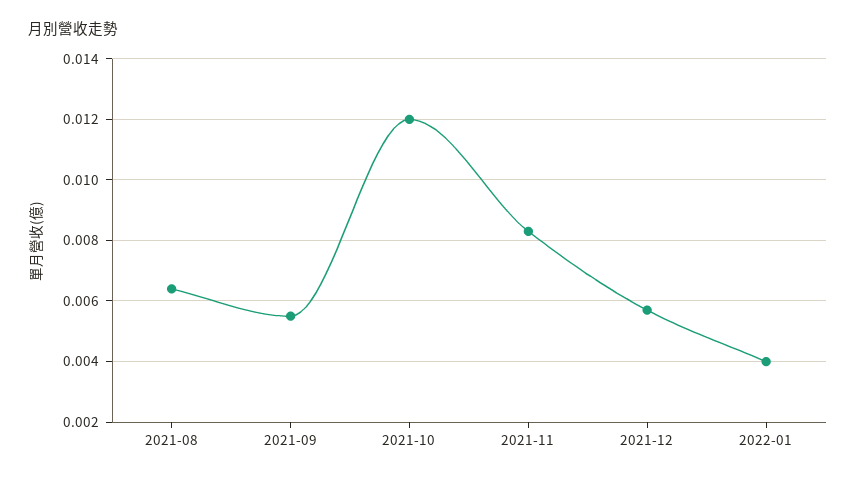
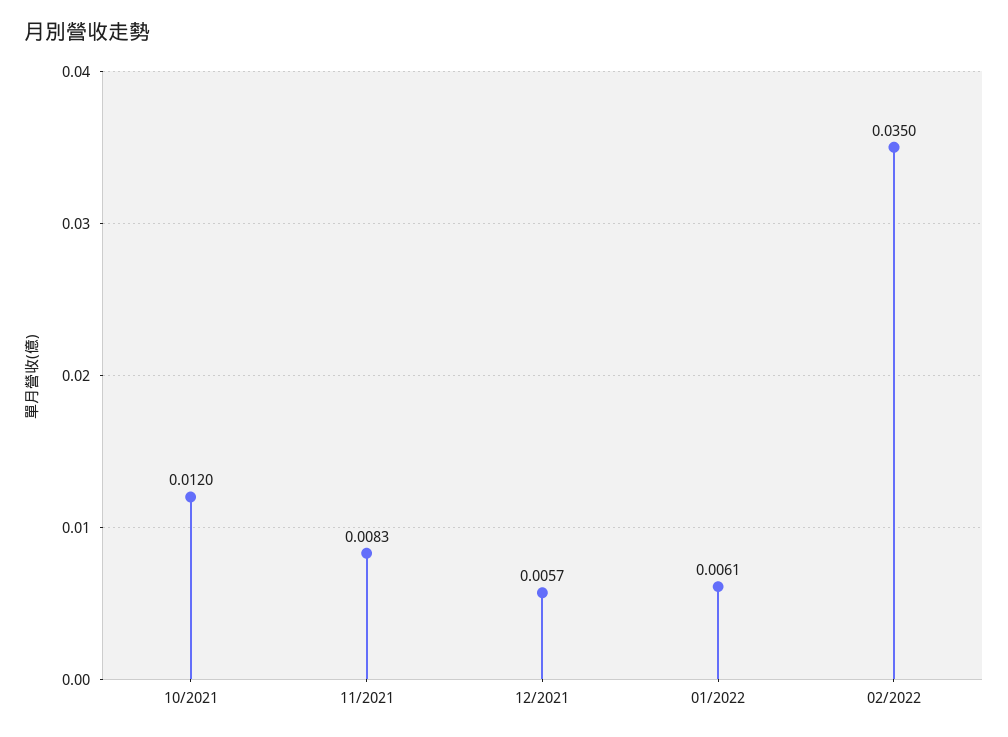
2021-08: 0.0065 -> none
2021-09: 0.0055 -> none
2022-01: 0.004 -> 0.0061
02/2022: none -> 0.035

